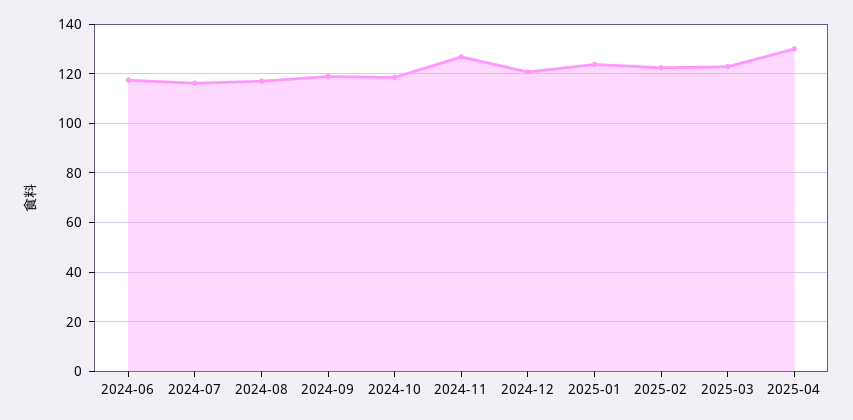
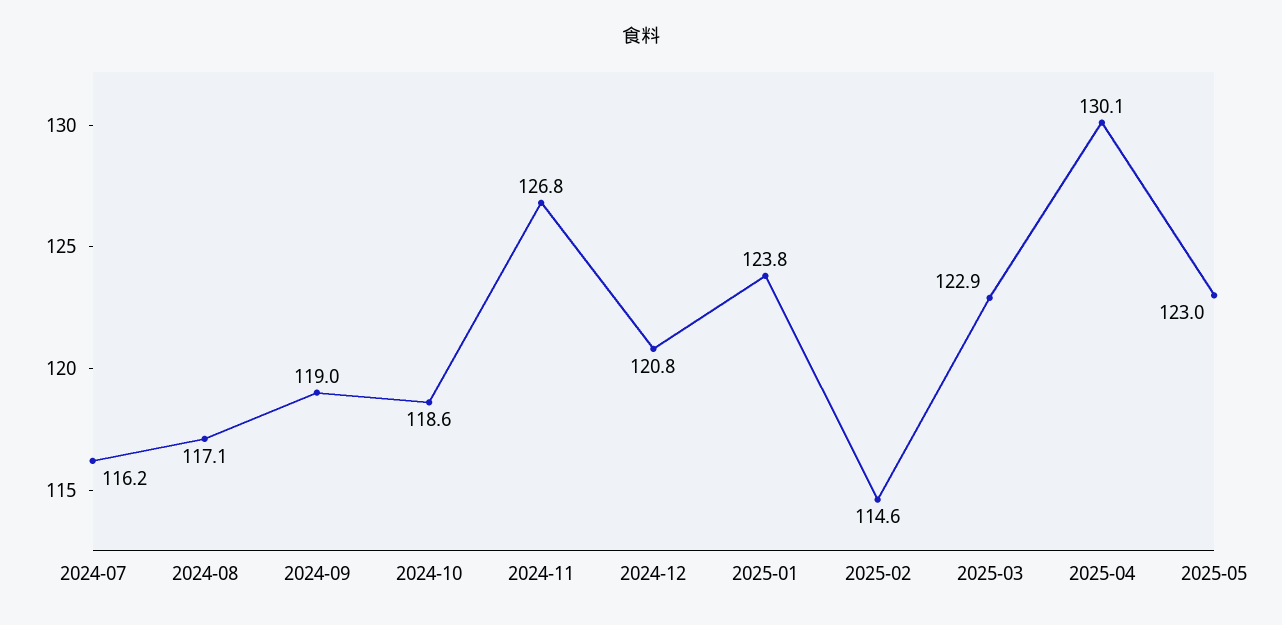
2024-06: 117.5 -> none
2025-02: 122.5 -> 114.6
2025-05: none -> 123

